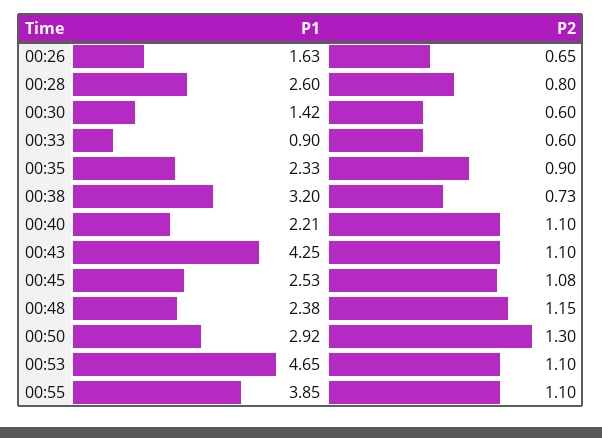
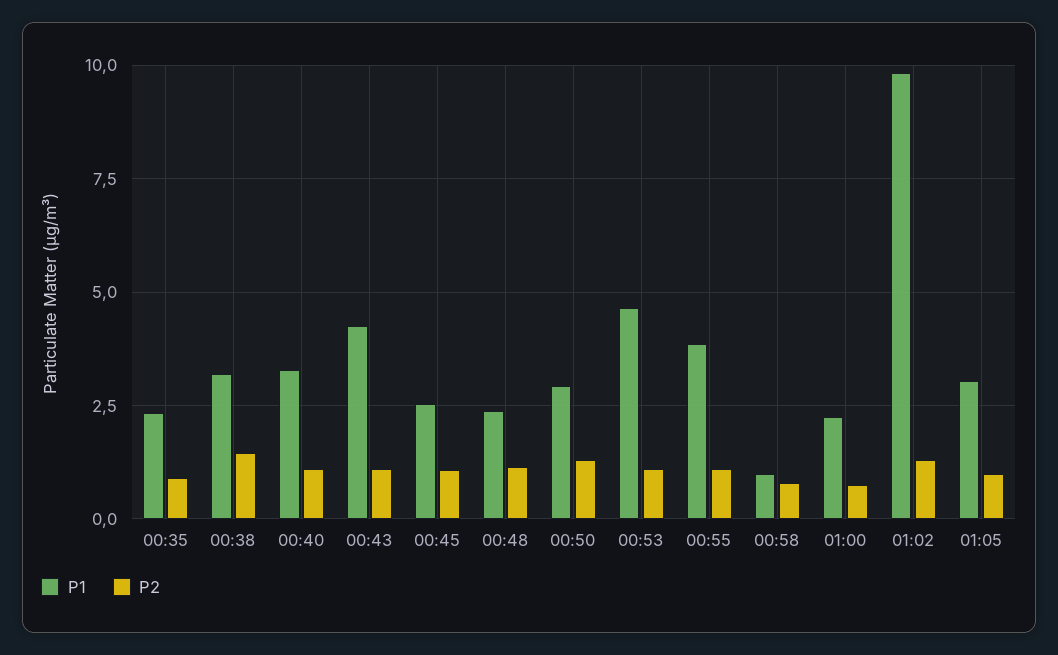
P1, 00:26: 1.63 -> none
P2, 00:26: 0.65 -> none
P1, 00:28: 2.6 -> none
P2, 00:28: 0.8 -> none
P1, 00:30: 1.42 -> none
P2, 00:30: 0.6 -> none
P1, 00:33: 0.9 -> none
P2, 00:33: 0.6 -> none
P2, 00:38: 0.73 -> 1.5
P1, 00:40: 2.21 -> 3.25
P1, 00:58: none -> 1
P2, 00:58: none -> 0.75
P1, 01:00: none -> 2.25
P2, 01:00: none -> 0.75
P1, 01:02: none -> 9.75
P2, 01:02: none -> 1.25
P1, 01:05: none -> 3
P2, 01:05: none -> 1

